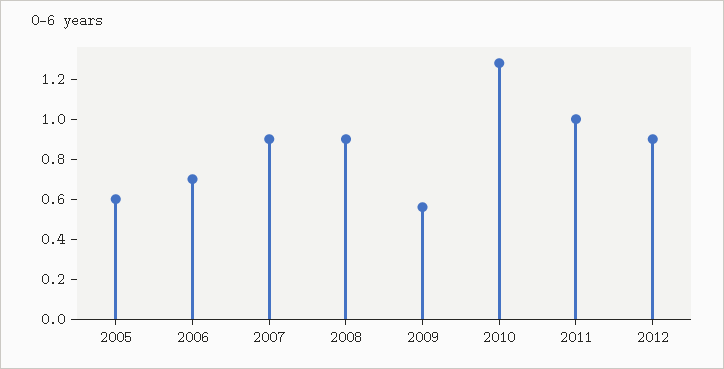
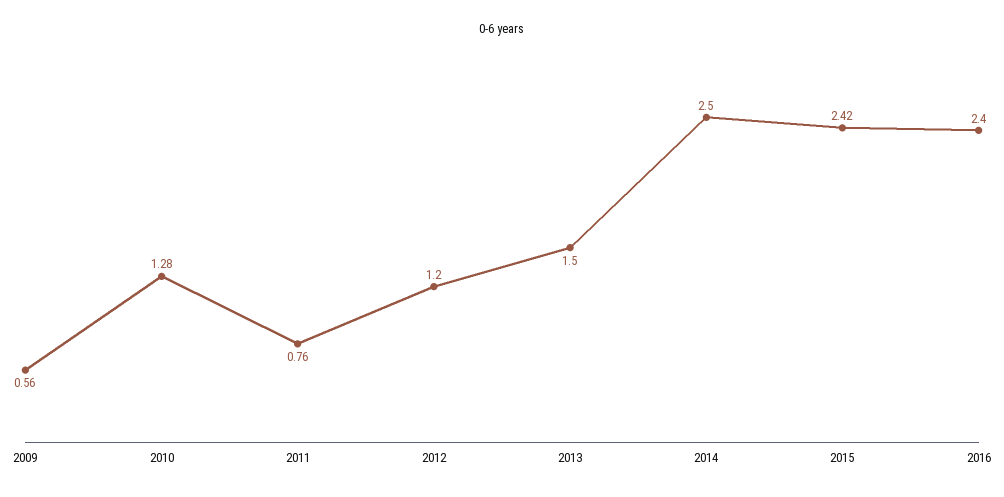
2005: 0.6 -> none
2006: 0.7 -> none
2007: 0.9 -> none
2008: 0.9 -> none
2011: 1 -> 0.76
2012: 0.9 -> 1.2
2013: none -> 1.5
2014: none -> 2.5
2015: none -> 2.42
2016: none -> 2.4

